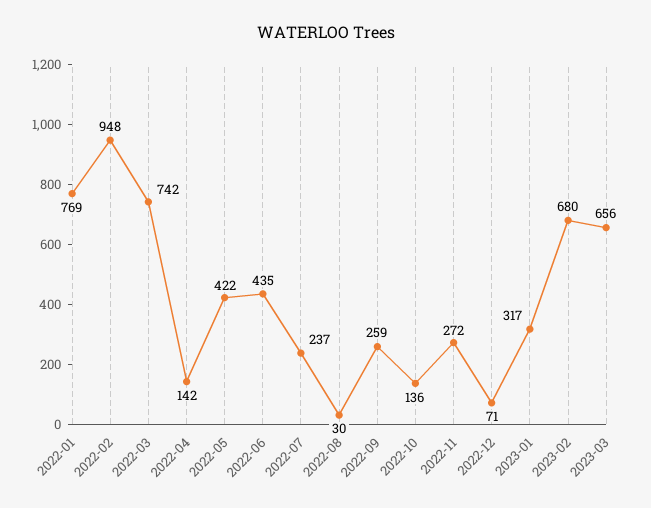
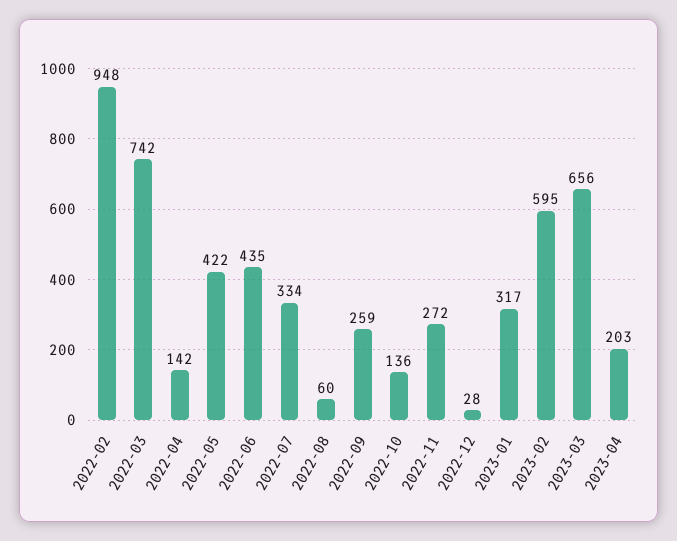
2022-01: 769 -> none
2022-07: 237 -> 334
2022-08: 30 -> 60
2022-12: 71 -> 28
2023-02: 680 -> 595
2023-04: none -> 203

